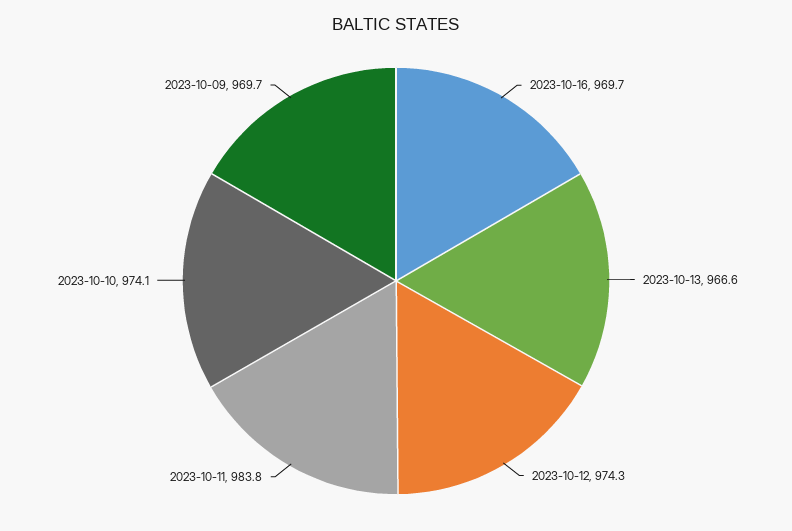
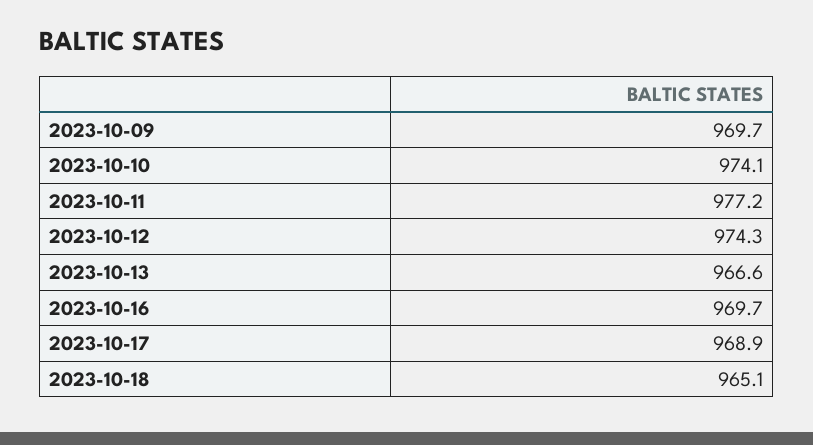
2023-10-11: 983.8 -> 977.2
2023-10-17: none -> 968.9
2023-10-18: none -> 965.1

